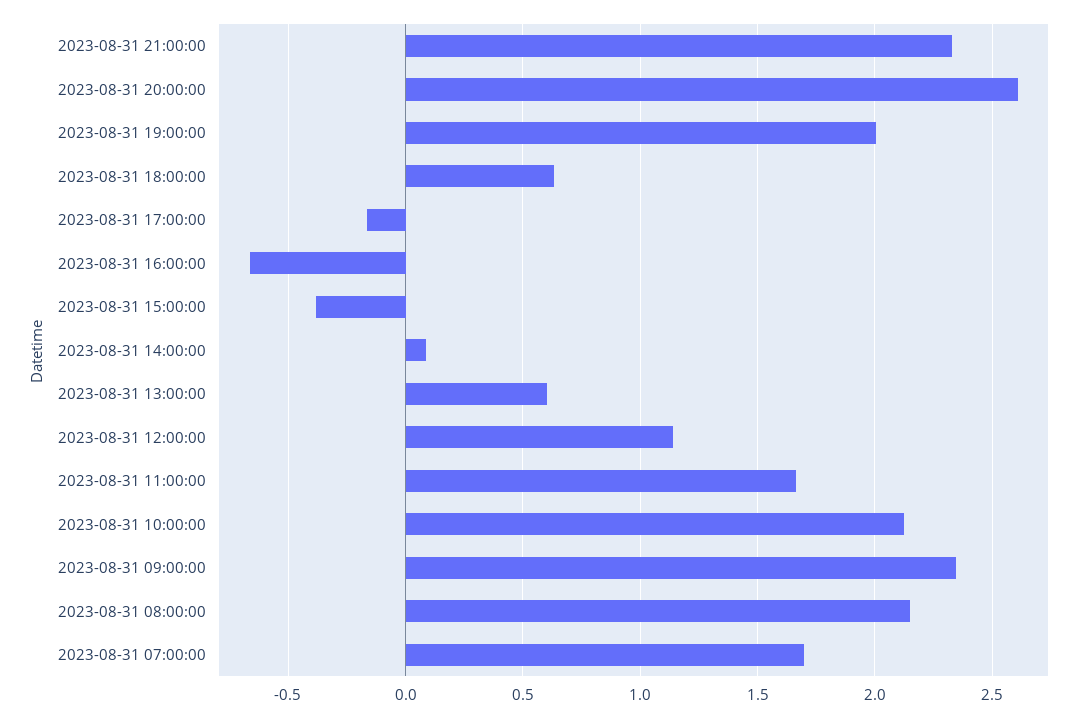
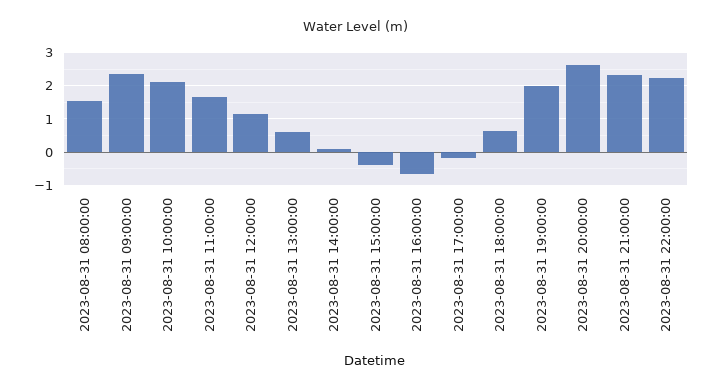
2023-08-31 08:00:00: 2.15 -> 1.6
2023-08-31 07:00:00: 1.7 -> none
2023-08-31 22:00:00: none -> 2.2

